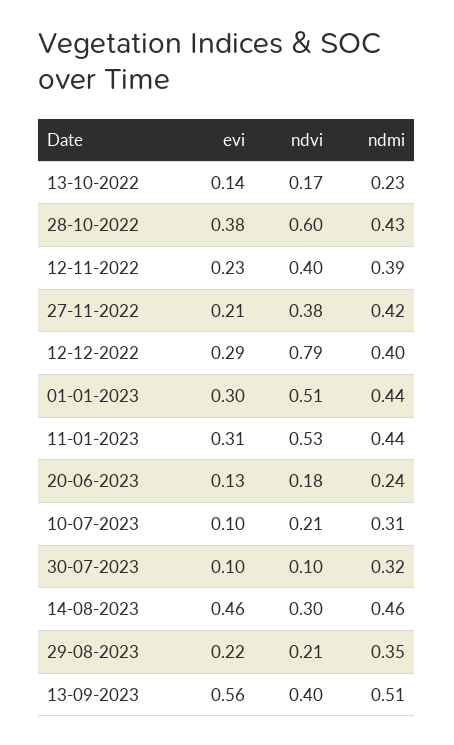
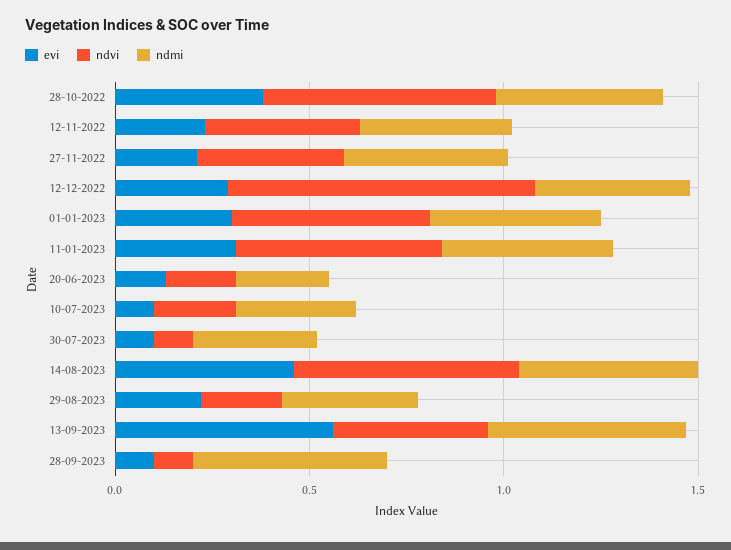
evi, 13-10-2022: 0.14 -> none
ndvi, 13-10-2022: 0.17 -> none
ndmi, 13-10-2022: 0.23 -> none
ndvi, 14-08-2023: 0.3 -> 0.6
evi, 28-09-2023: none -> 0.1
ndvi, 28-09-2023: none -> 0.1
ndmi, 28-09-2023: none -> 0.5

